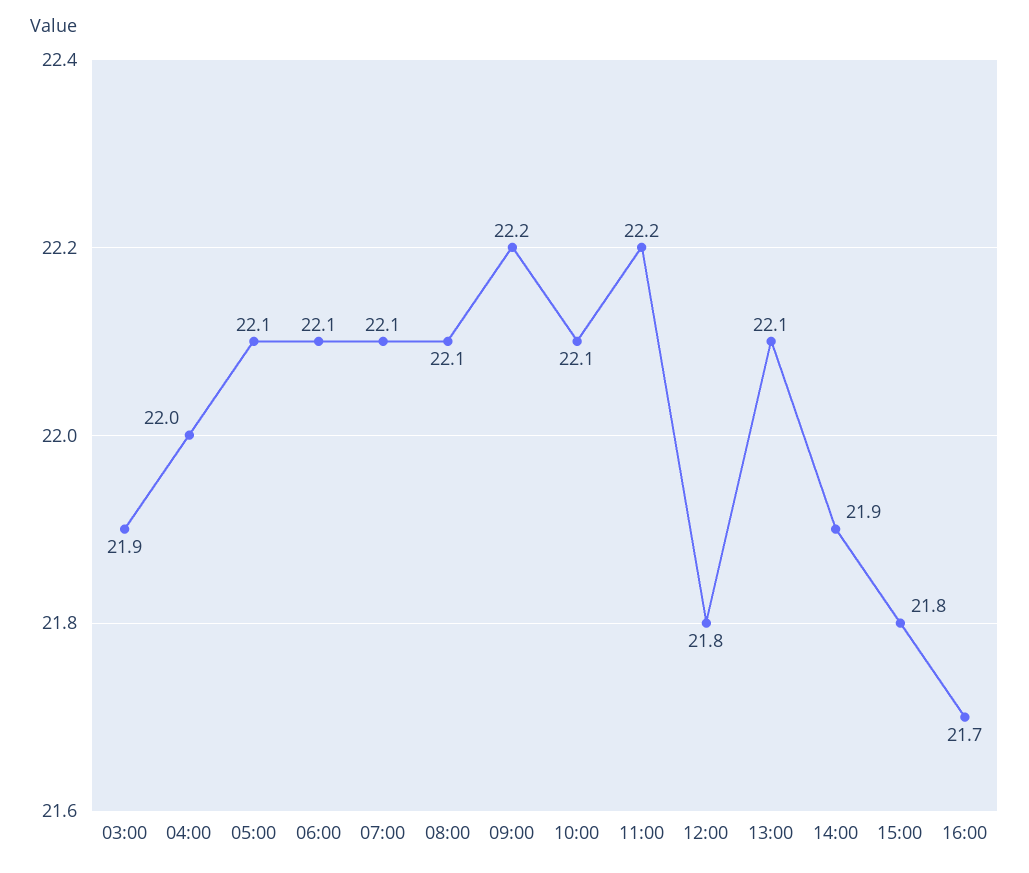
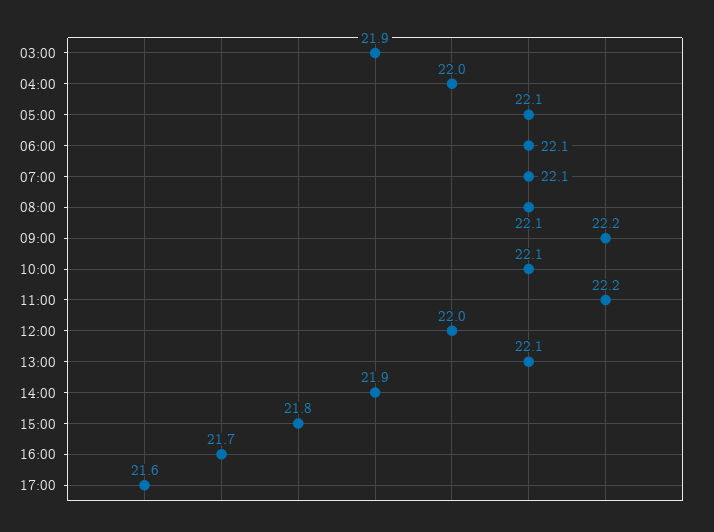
12:00: 21.8 -> 22
17:00: none -> 21.6

